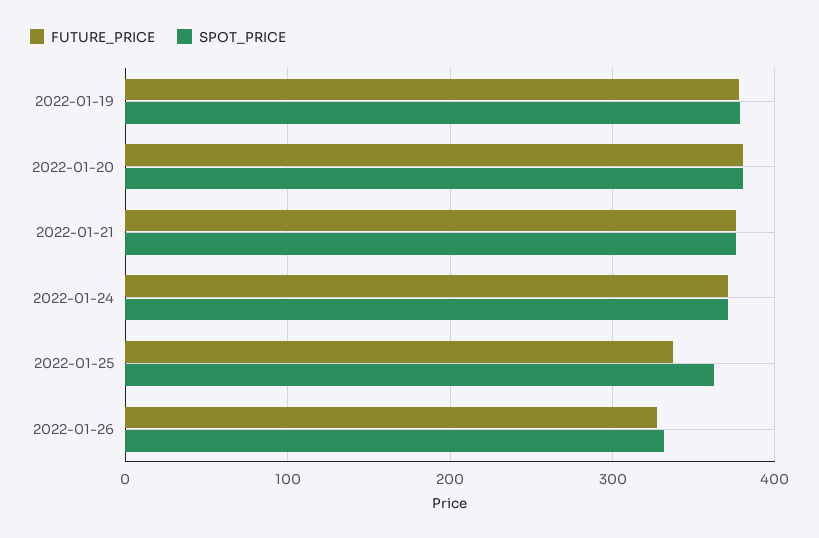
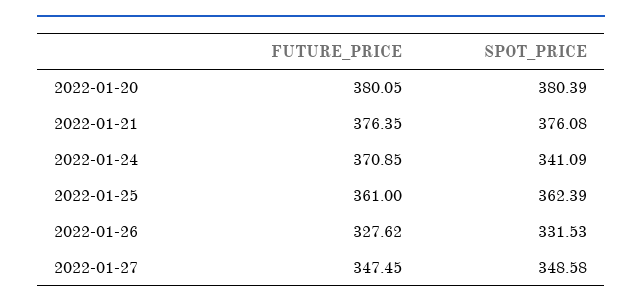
FUTURE_PRICE, 2022-01-19: 380 -> none
SPOT_PRICE, 2022-01-19: 380 -> none
SPOT_PRICE, 2022-01-24: 370 -> 341.09
FUTURE_PRICE, 2022-01-25: 340 -> 361
FUTURE_PRICE, 2022-01-27: none -> 347.45
SPOT_PRICE, 2022-01-27: none -> 348.58

